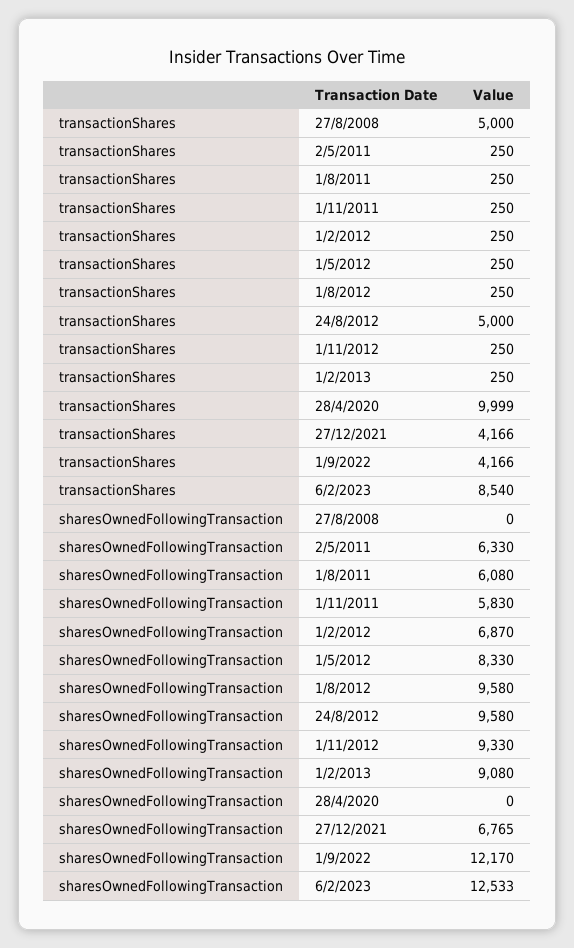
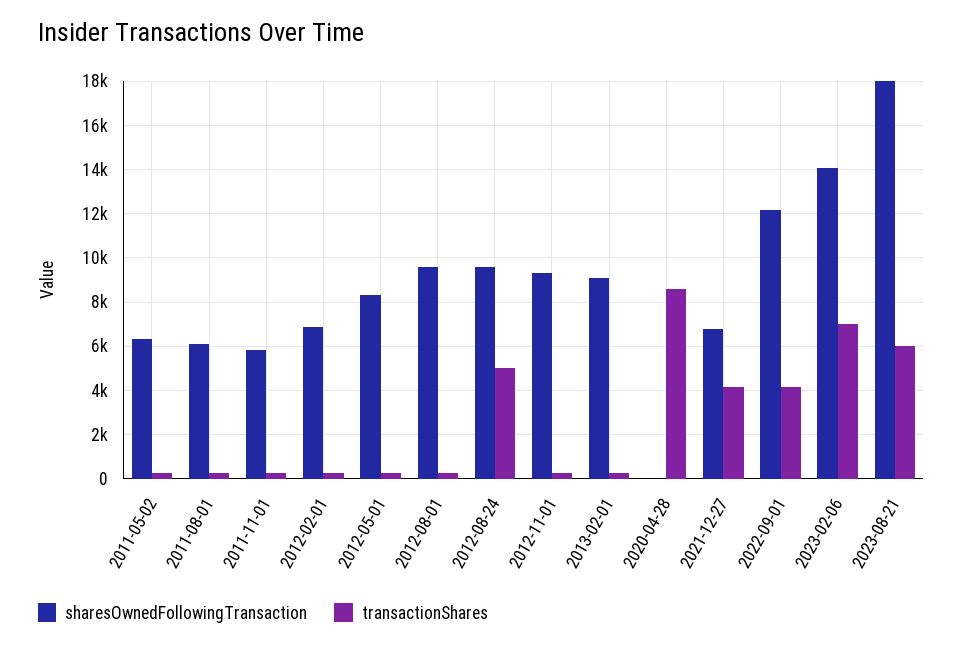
transactionShares, 27/8/2008: 5000 -> none
transactionShares, 28/4/2020: 9999 -> 8500
transactionShares, 6/2/2023: 8540 -> 7000
sharesOwnedFollowingTransaction, 27/8/2008: 0 -> none
sharesOwnedFollowingTransaction, 6/2/2023: 12533 -> 14000
sharesOwnedFollowingTransaction, 2023-08-21: none -> 18000
transactionShares, 2023-08-21: none -> 6000

